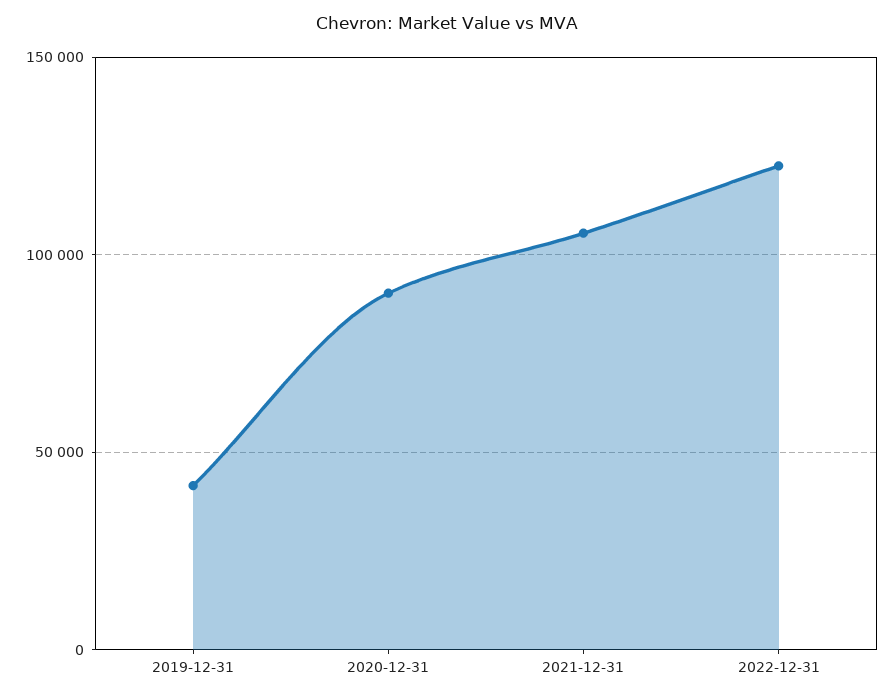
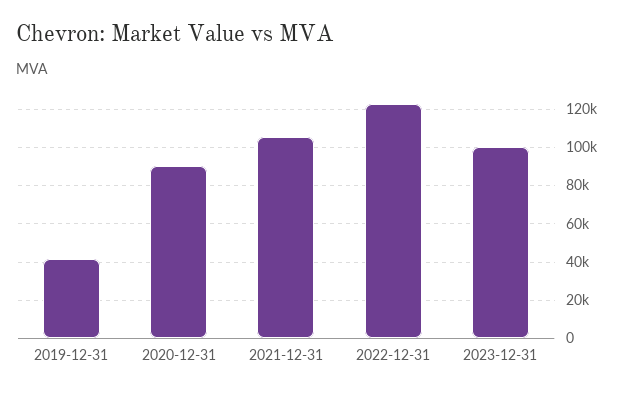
2023-12-31: none -> 100000

